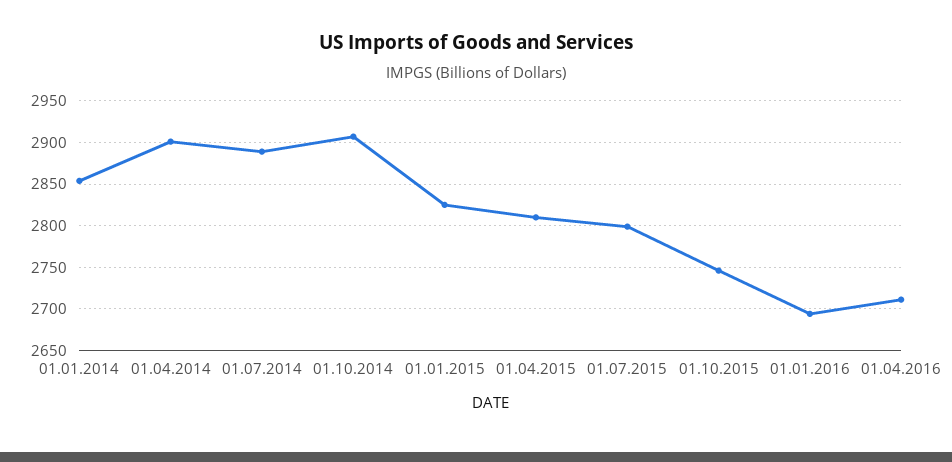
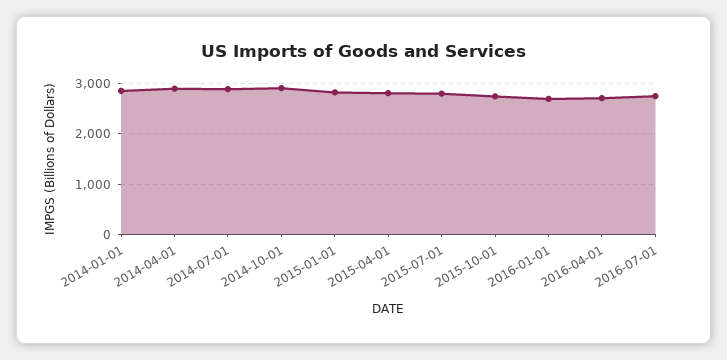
2016-07-01: none -> 2800

